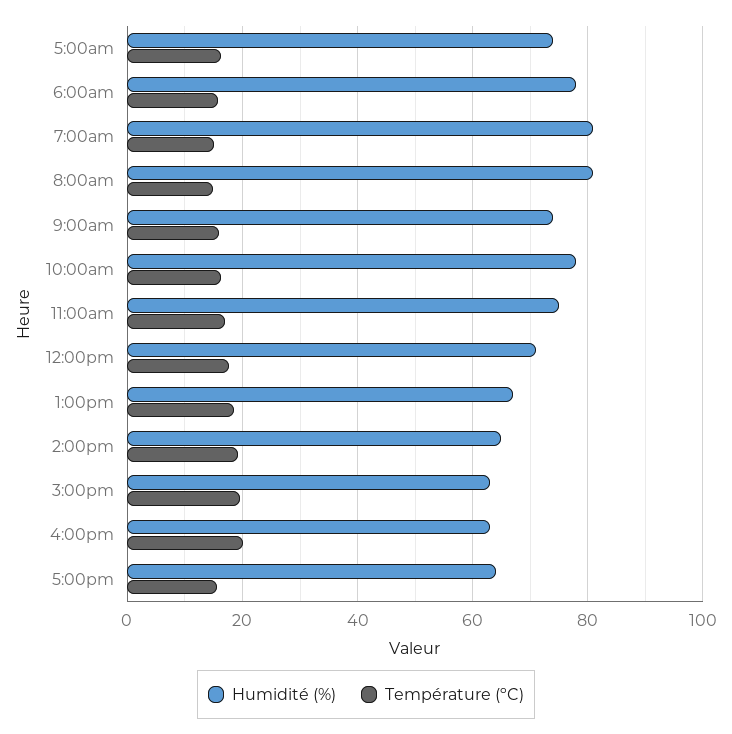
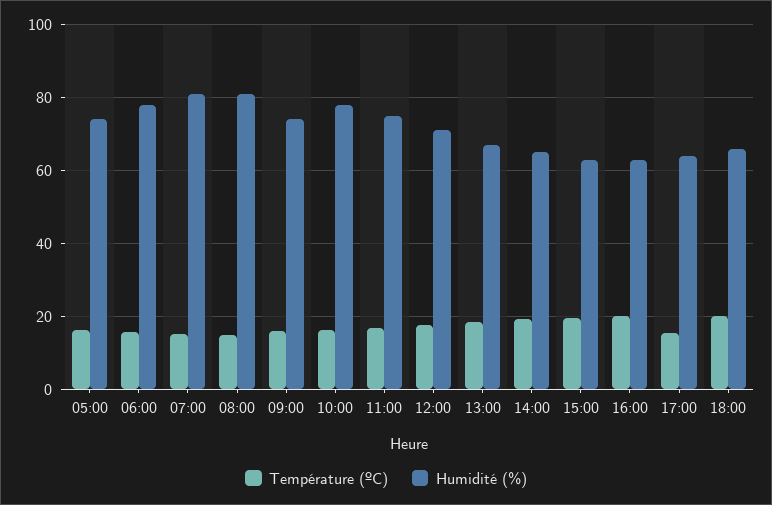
Température (ºC), 18:00: none -> 20
Humidité (%), 18:00: none -> 66

